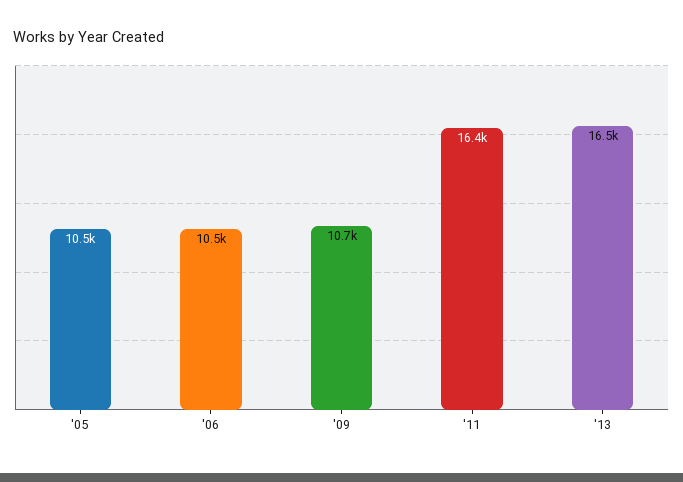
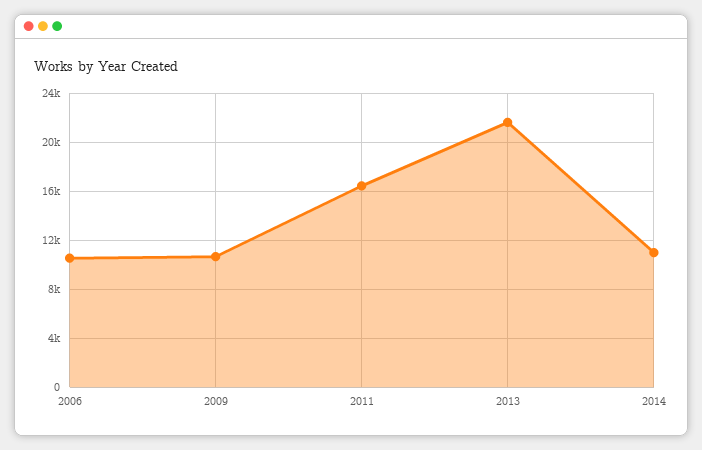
'05: 10500 -> none
'13: 16500 -> 21500
2014: none -> 11000

